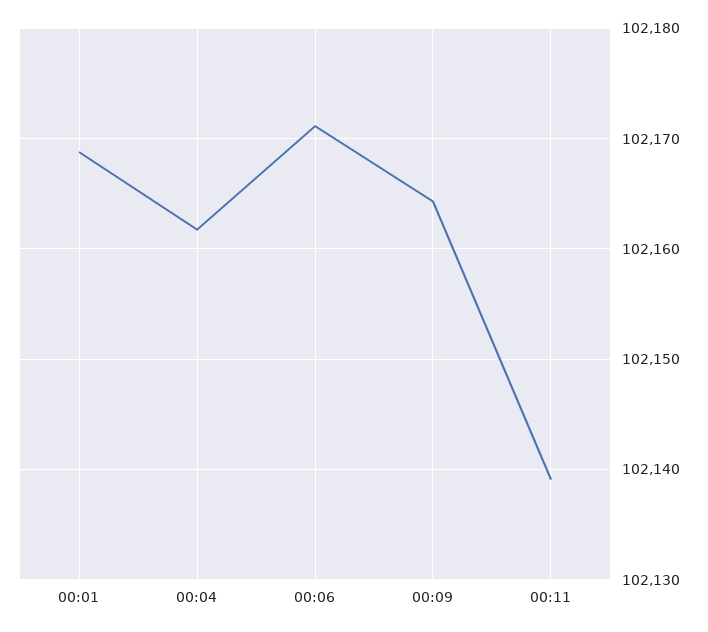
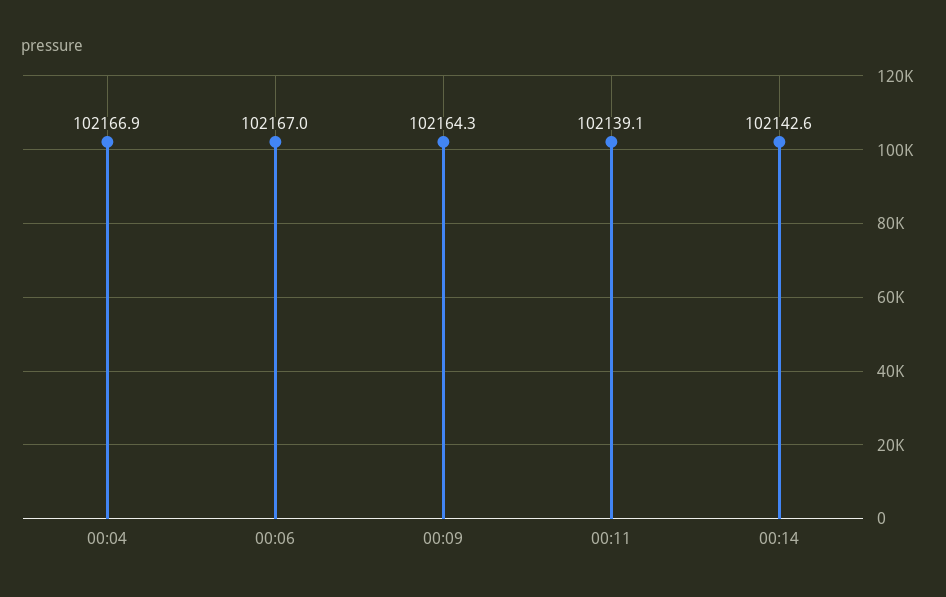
00:01: 102169 -> none
00:04: 102162 -> 102166.9
00:06: 102171 -> 102167
00:14: none -> 102142.6

